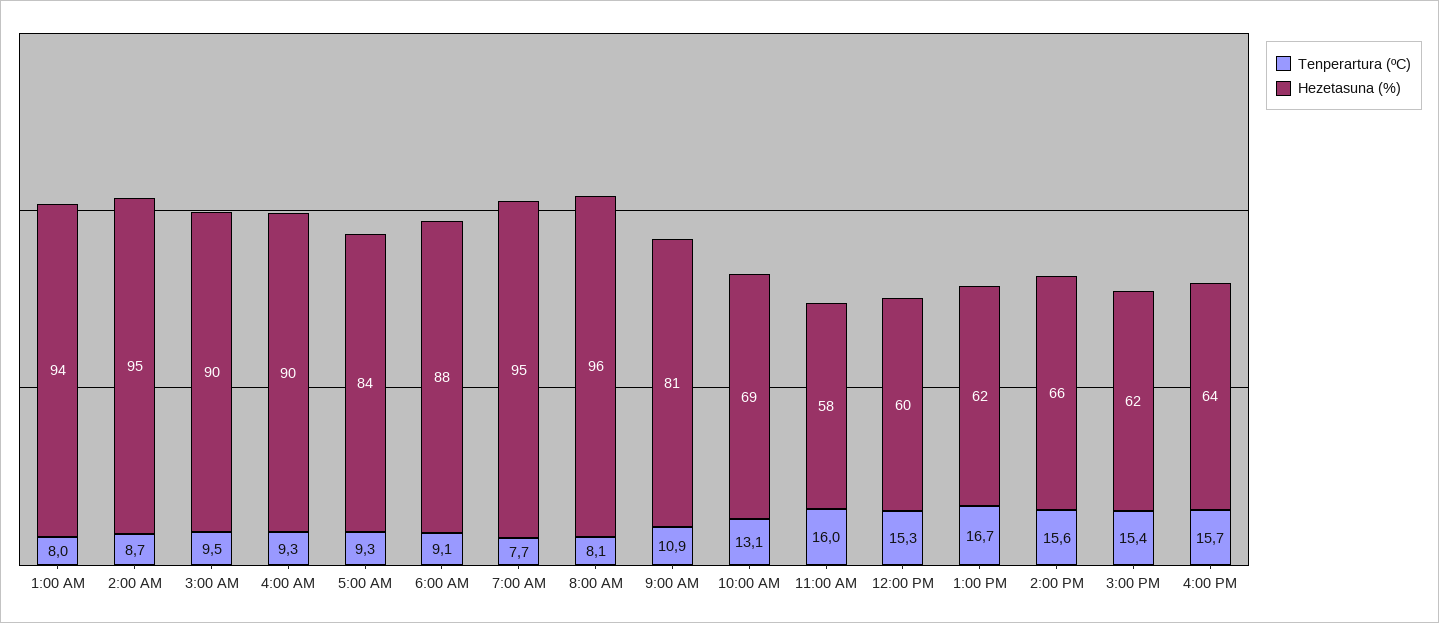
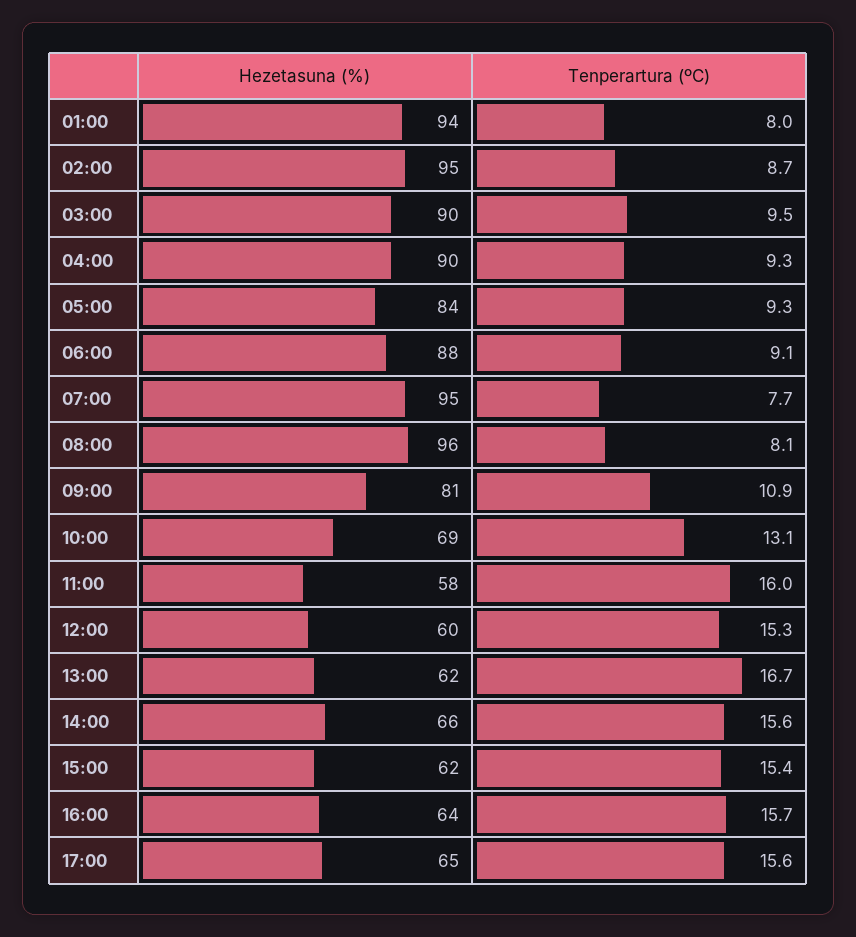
Hezetasuna (%), 17:00: none -> 65
Tenperartura (ºC), 17:00: none -> 15.6

